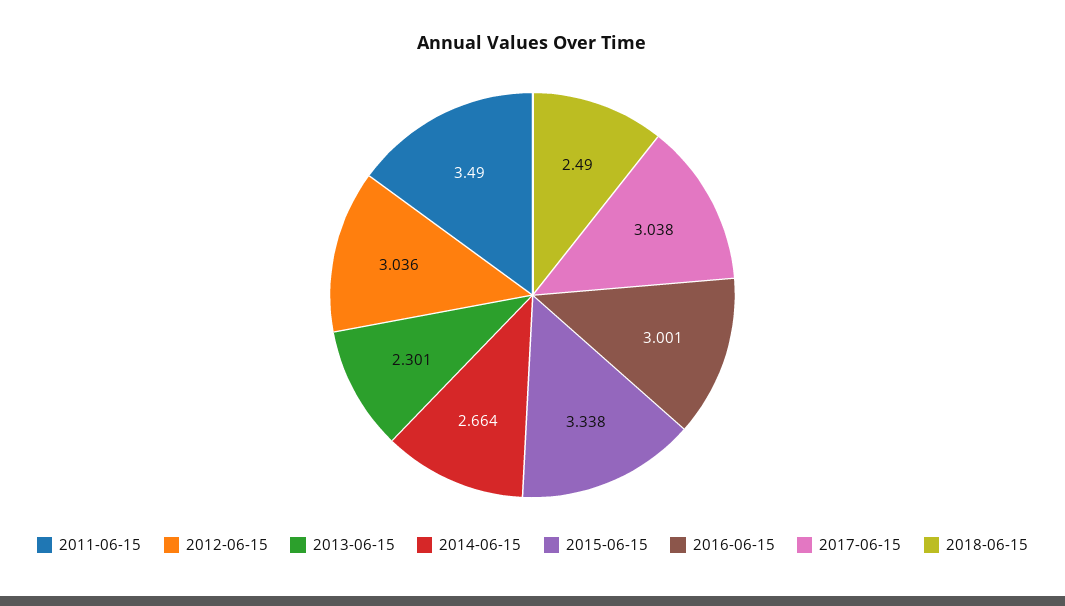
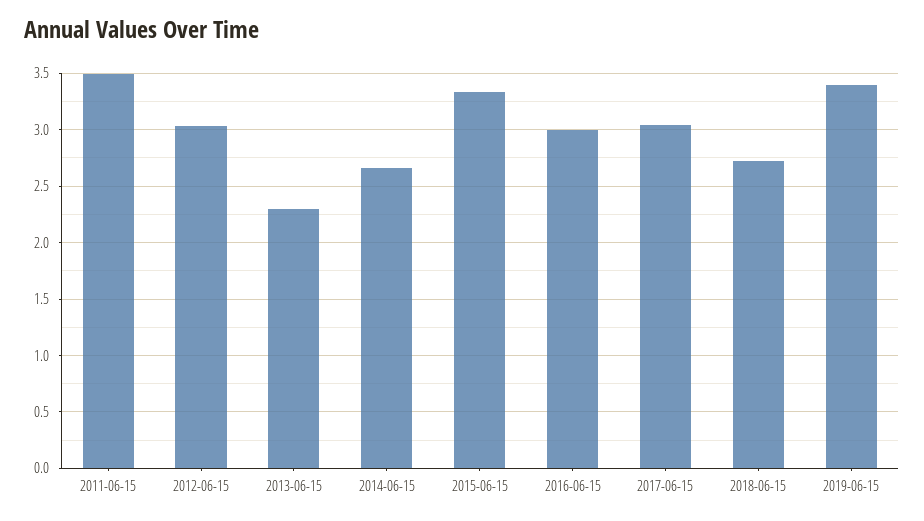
2018-06-15: 2.49 -> 2.7
2019-06-15: none -> 3.4

